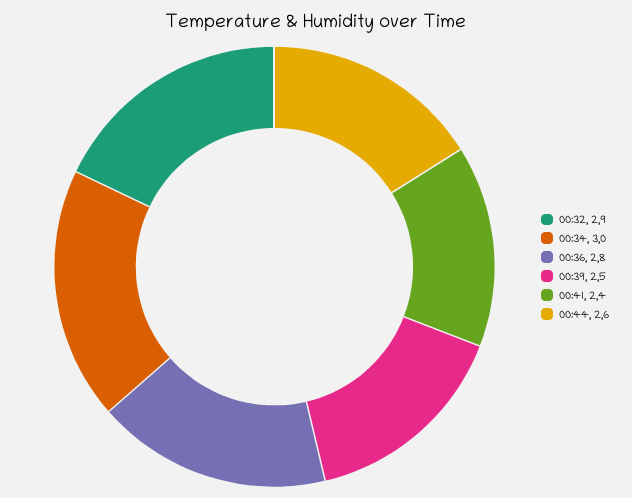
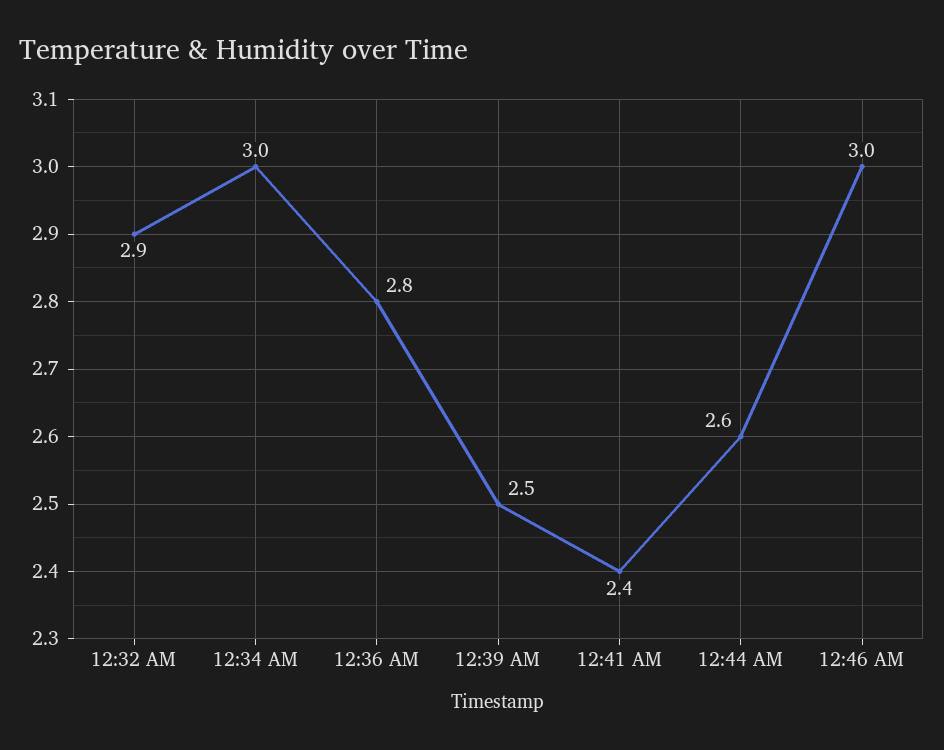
12:46 AM: none -> 3

